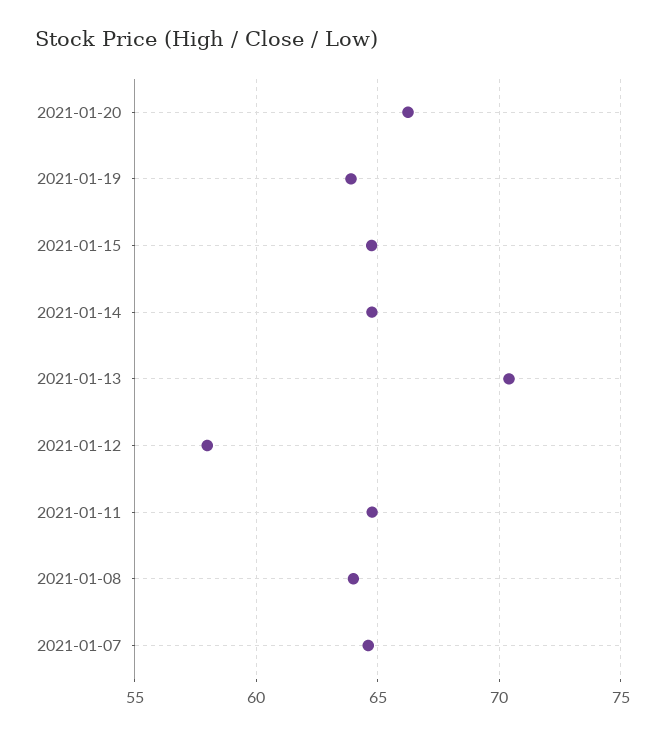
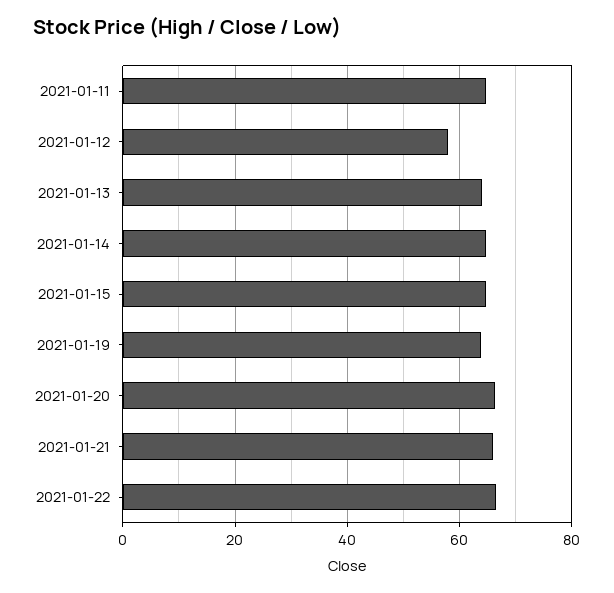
2021-01-13: 70.5 -> 64
2021-01-08: 64 -> none
2021-01-07: 64.5 -> none
2021-01-21: none -> 66
2021-01-22: none -> 66

